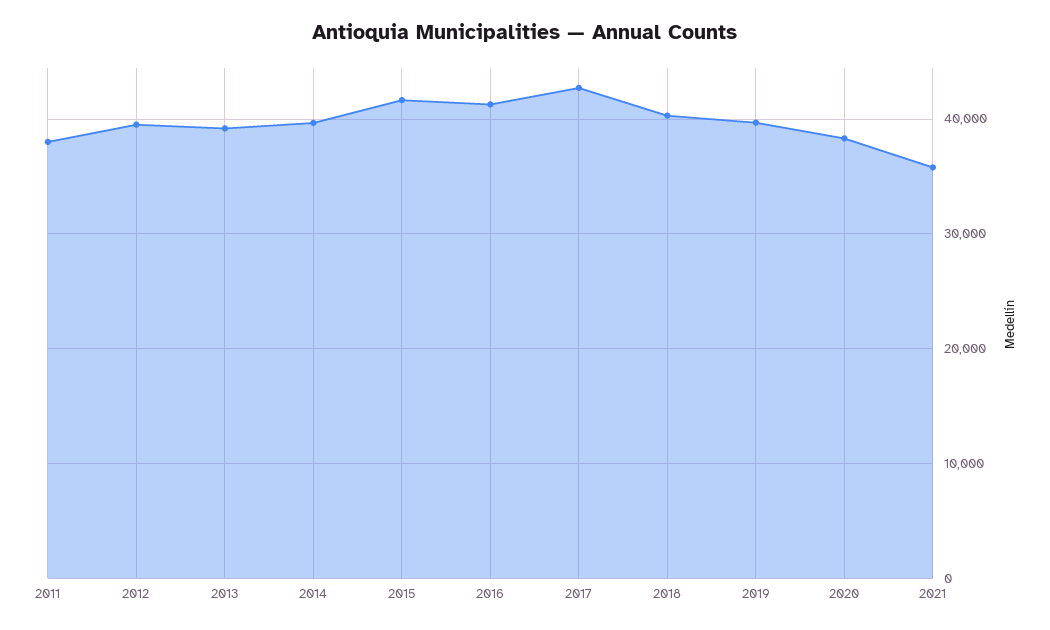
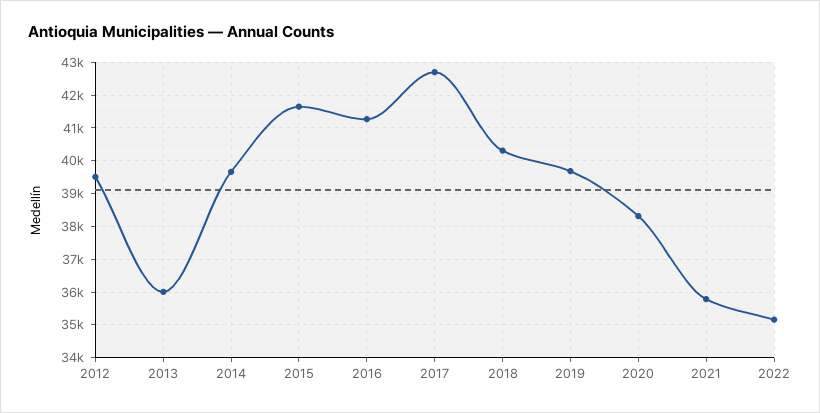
2011: 38000 -> none
2013: 39000 -> 36000
2022: none -> 35200

